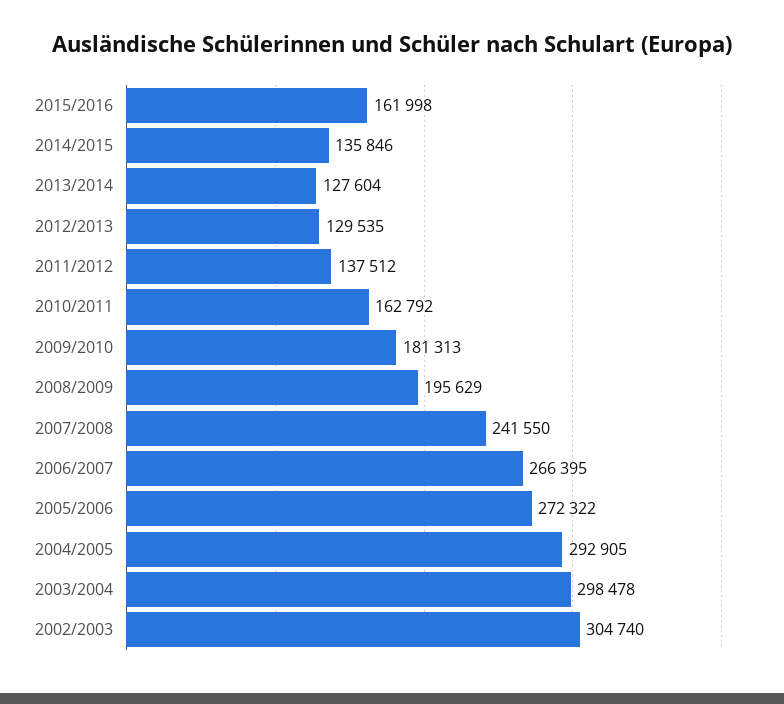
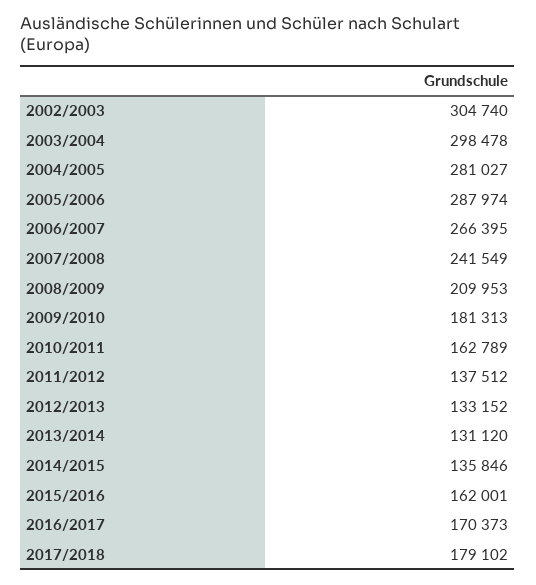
2015/2016: 161998 -> 162001
2013/2014: 127604 -> 131120
2012/2013: 129535 -> 133152
2010/2011: 162792 -> 162789
2008/2009: 195629 -> 209953
2007/2008: 241550 -> 241549
2005/2006: 272322 -> 287974
2004/2005: 292905 -> 281027
2016/2017: none -> 170373
2017/2018: none -> 179102

